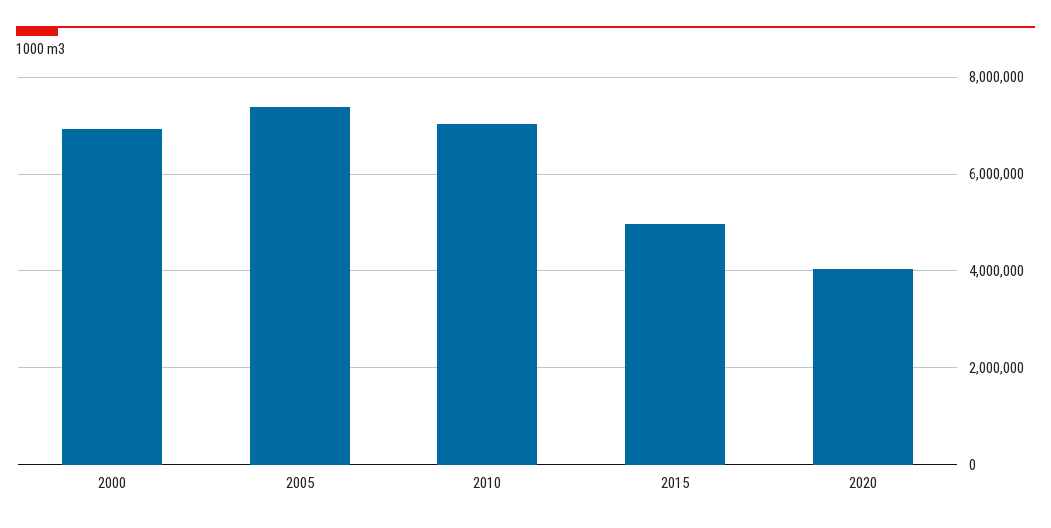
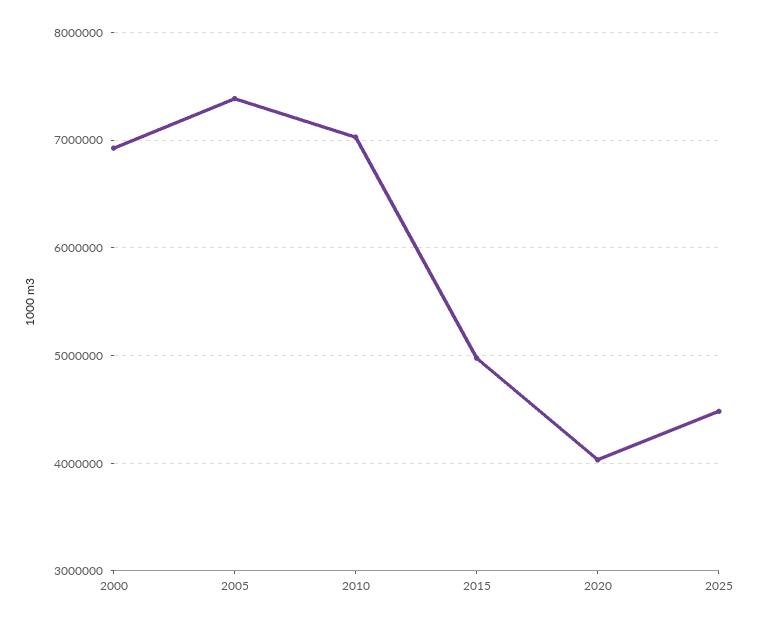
2025: none -> 4500000

